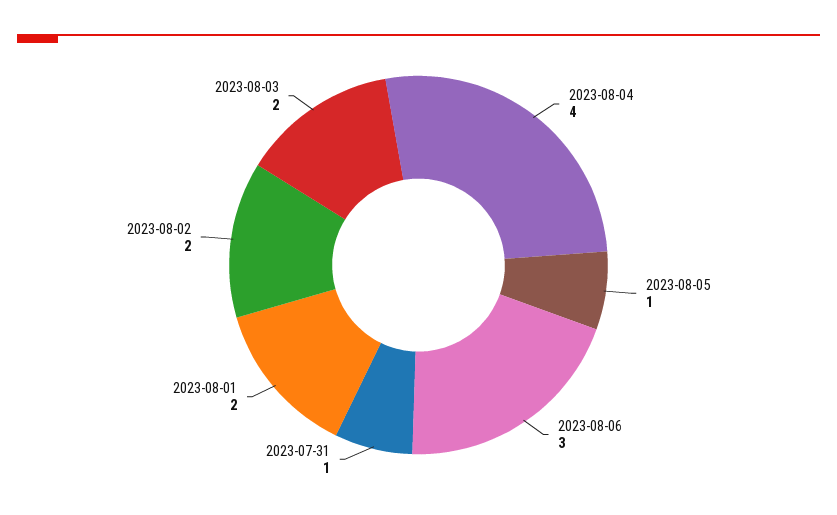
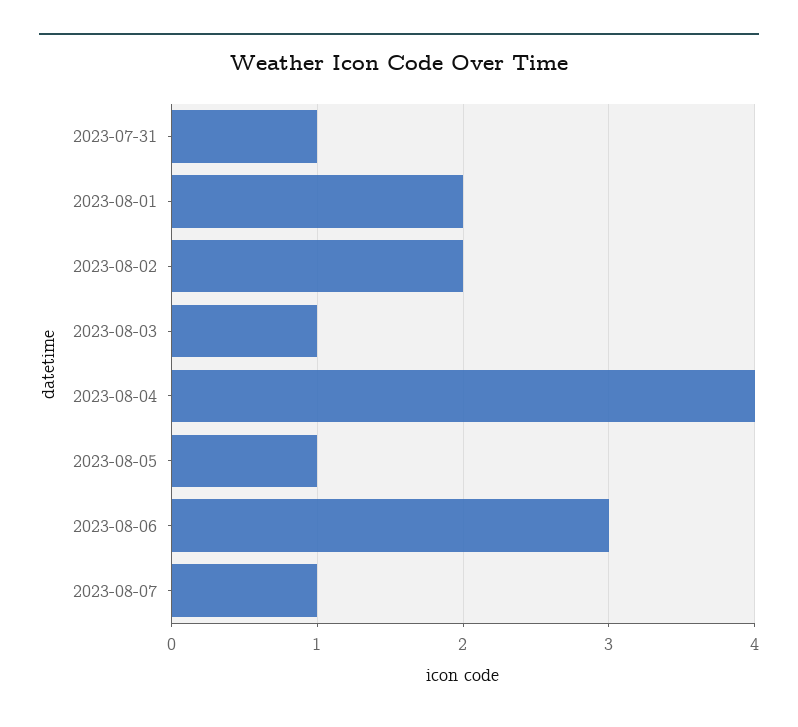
2023-08-03: 2 -> 1
2023-08-07: none -> 1

